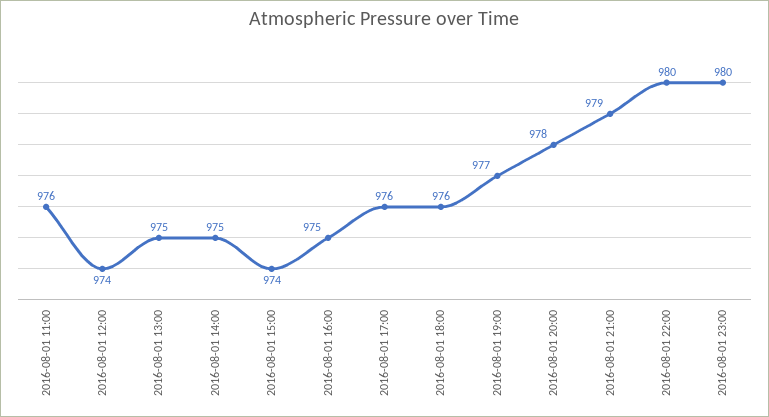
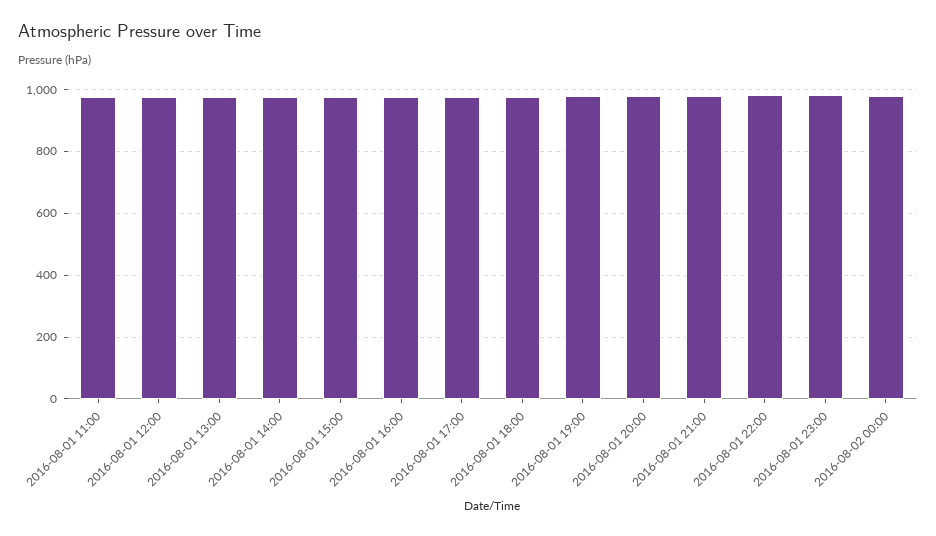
2016-08-02 00:00: none -> 980

